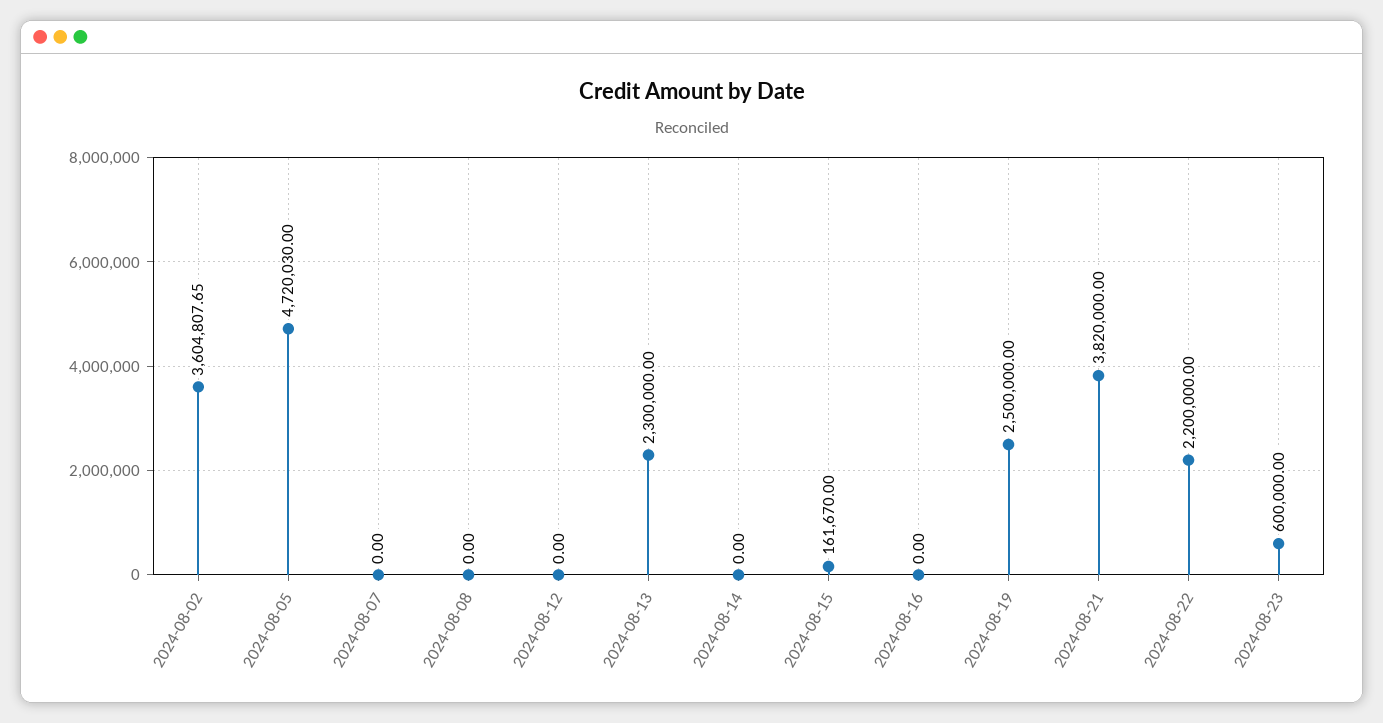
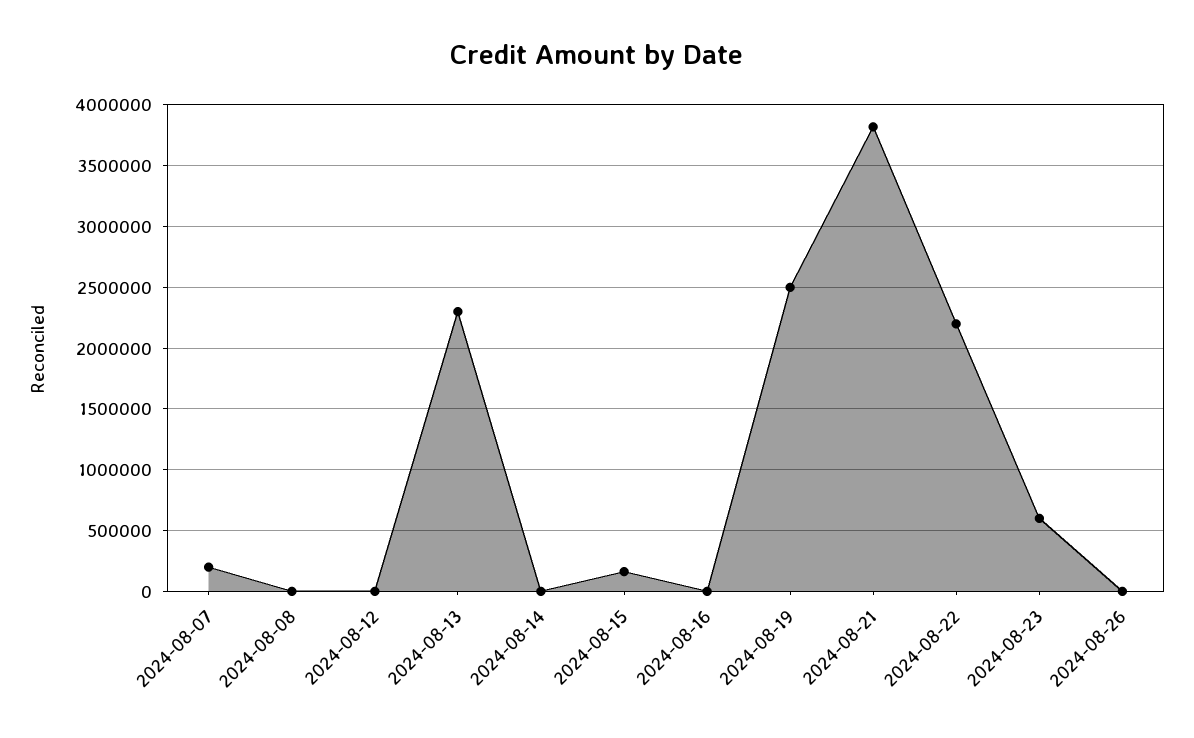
2024-08-02: 3604807.65 -> none
2024-08-05: 4720030 -> none
2024-08-07: 0 -> 200000
2024-08-26: none -> 0

